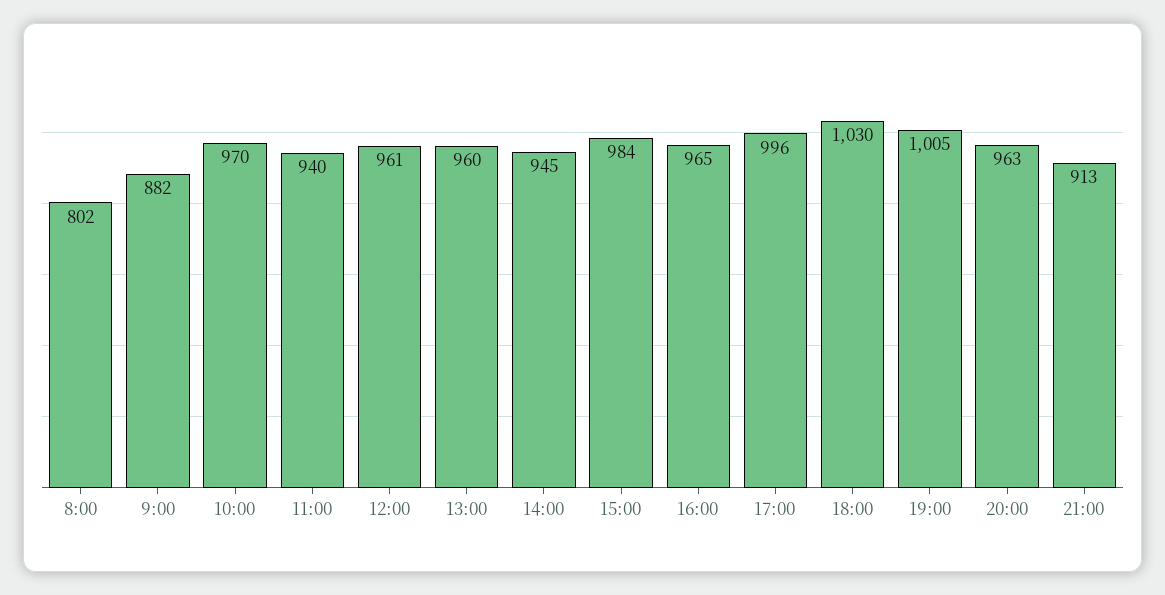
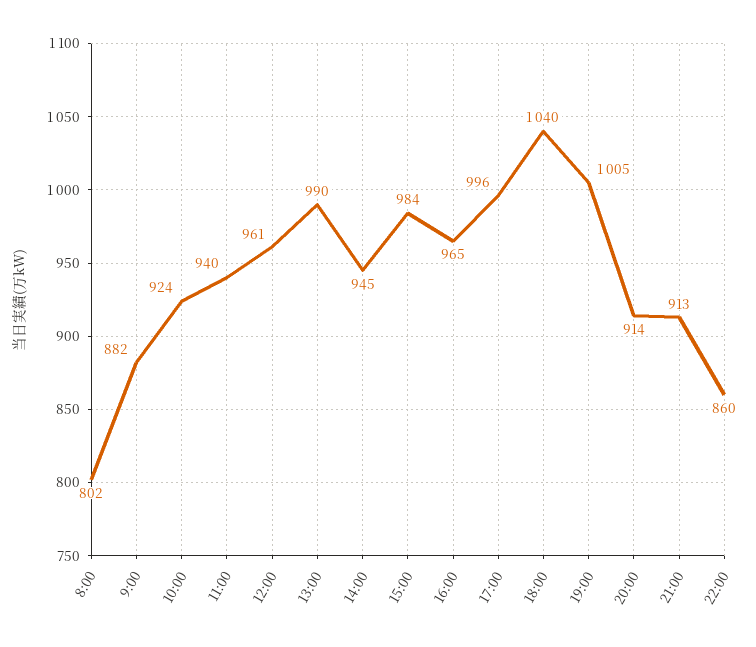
10:00: 970 -> 924
13:00: 960 -> 990
18:00: 1030 -> 1040
20:00: 963 -> 914
22:00: none -> 860

